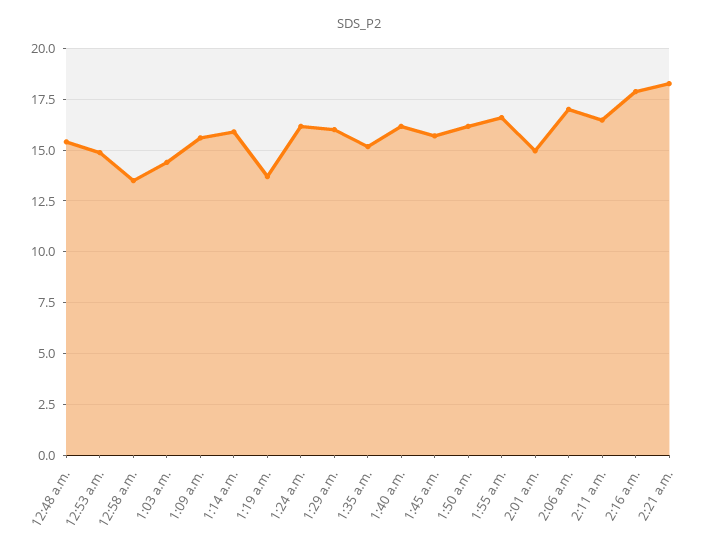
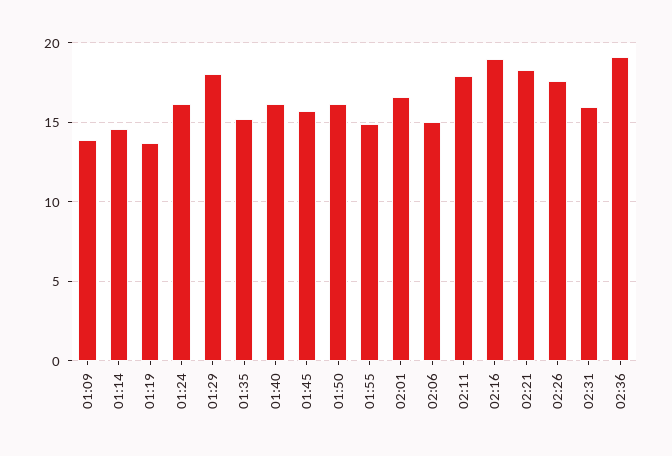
12:48 a.m.: 15.5 -> none
12:53 a.m.: 15 -> none
12:58 a.m.: 13.5 -> none
1:03 a.m.: 14.5 -> none
1:09 a.m.: 15.5 -> 14
1:14 a.m.: 16 -> 14.5
1:29 a.m.: 16 -> 18
1:55 a.m.: 16.5 -> 15
2:01 a.m.: 15 -> 16.5
2:06 a.m.: 17 -> 15
2:11 a.m.: 16.5 -> 18
2:16 a.m.: 18 -> 19
02:26: none -> 17.5
02:31: none -> 16
02:36: none -> 19

